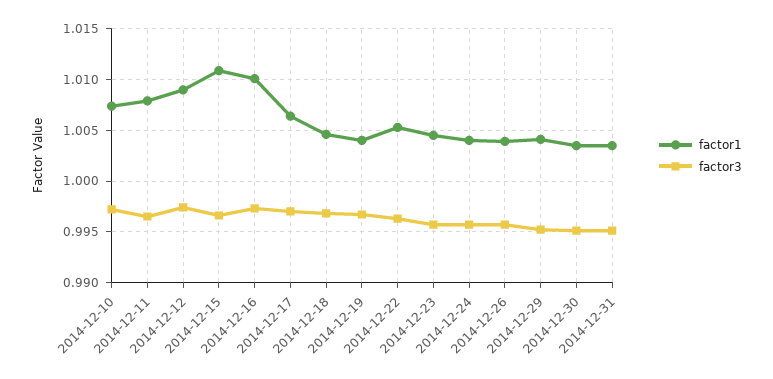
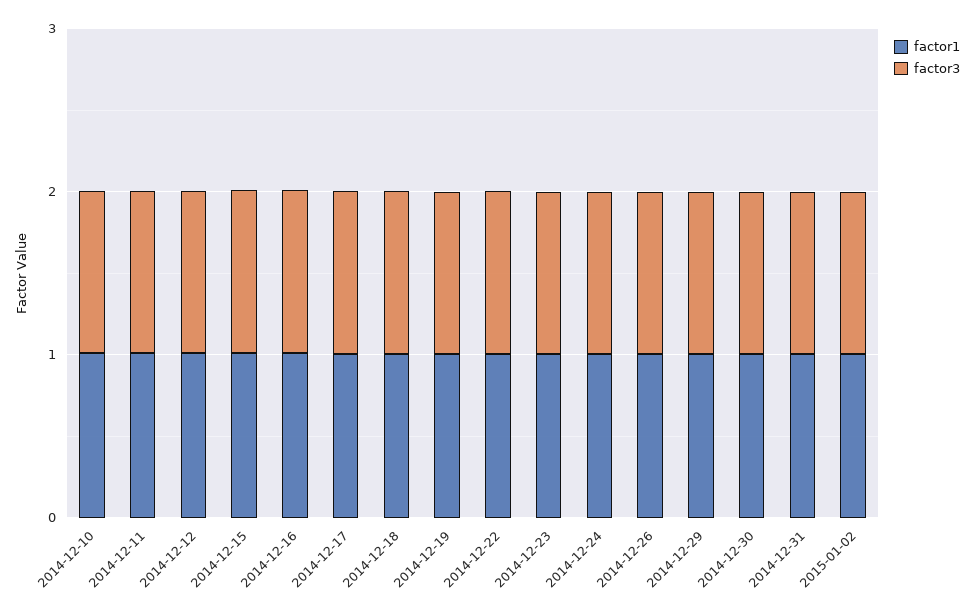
factor1, 2015-01-02: none -> 1
factor3, 2015-01-02: none -> 1

